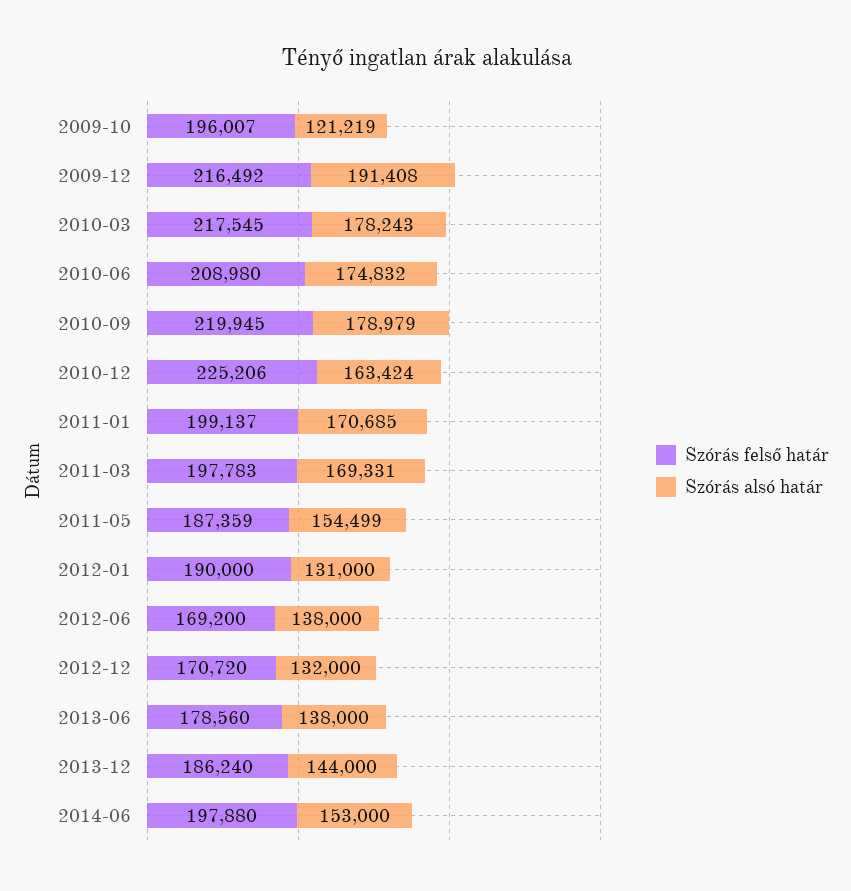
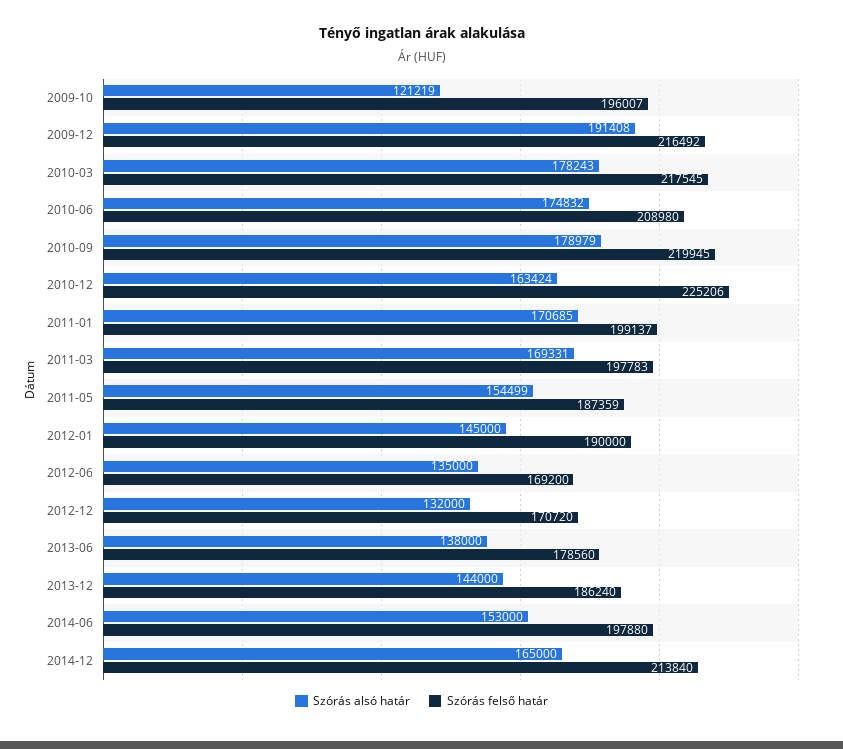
Szórás alsó határ, 2012-01: 131000 -> 145000
Szórás alsó határ, 2012-06: 138000 -> 135000
Szórás alsó határ, 2014-12: none -> 165000
Szórás felső határ, 2014-12: none -> 213840

